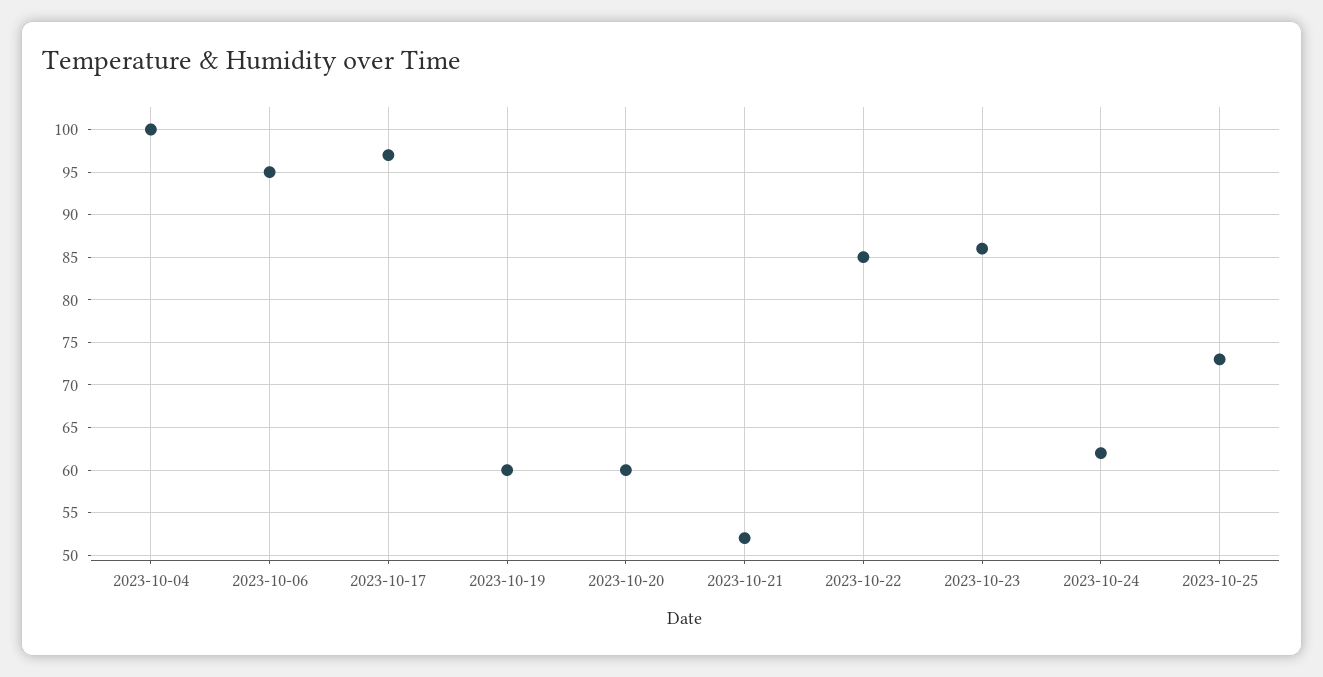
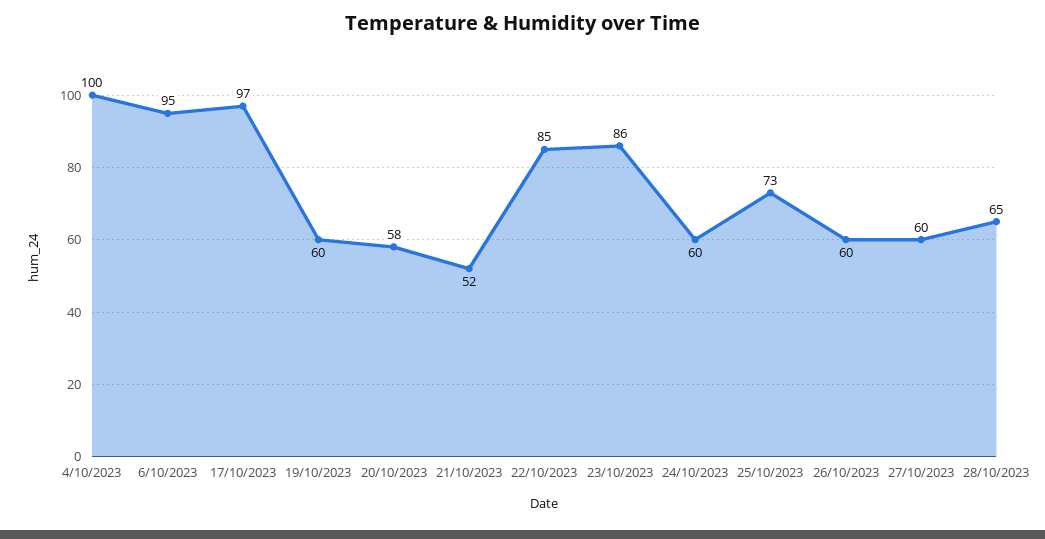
2023-10-20: 60 -> 58
2023-10-24: 62 -> 60
26/10/2023: none -> 60
27/10/2023: none -> 60
28/10/2023: none -> 65

